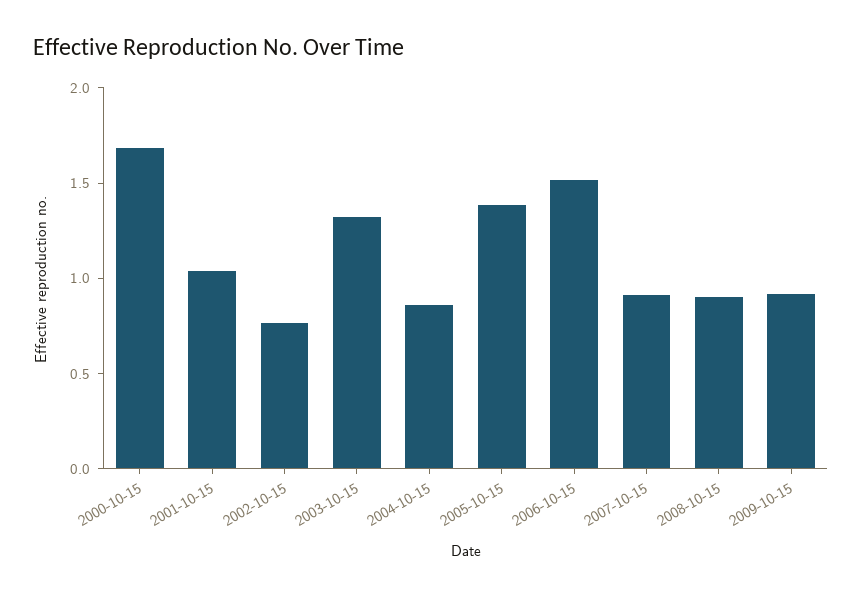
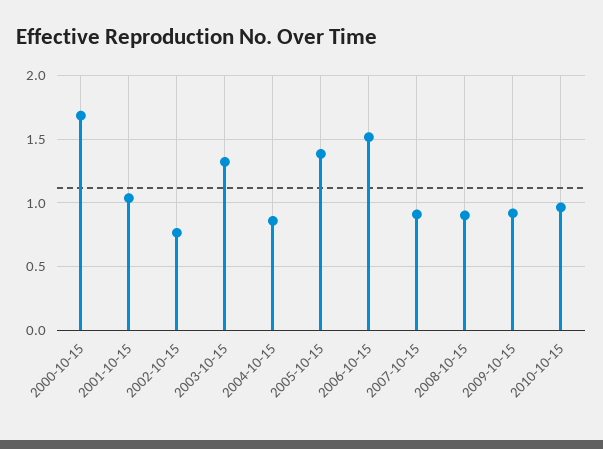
2010-10-15: none -> 0.95

